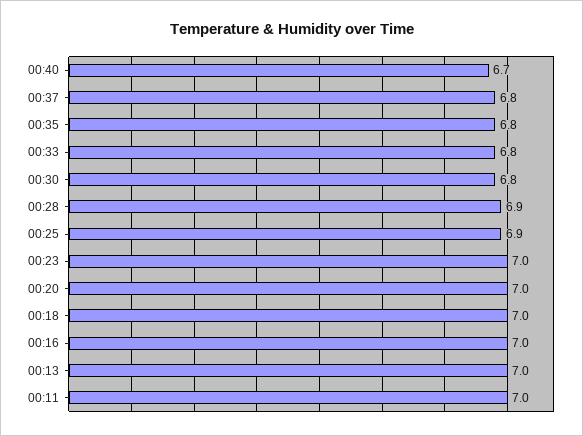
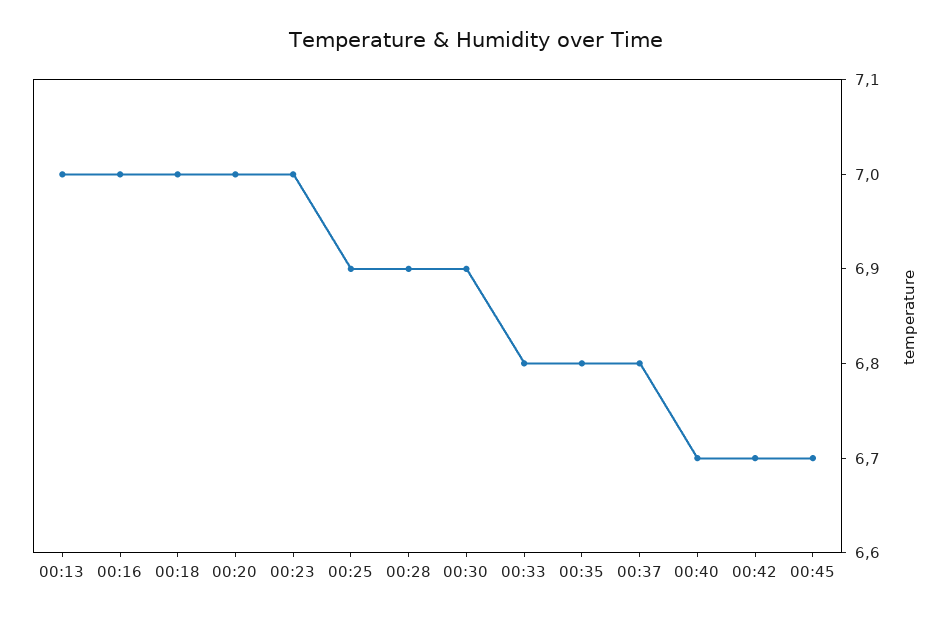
00:30: 6.8 -> 6.9
00:11: 7 -> none
00:42: none -> 6.7
00:45: none -> 6.7

